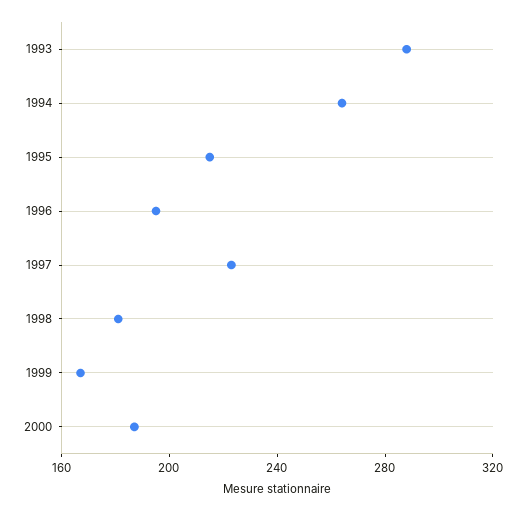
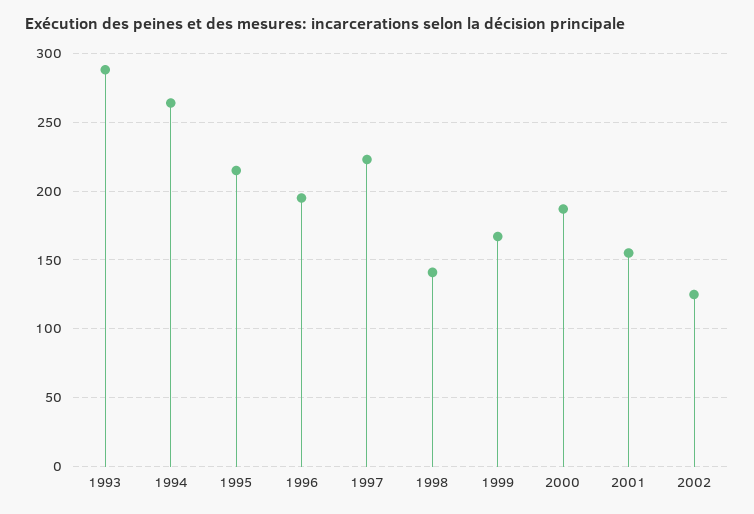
1998: 180 -> 140
2001: none -> 155
2002: none -> 125

